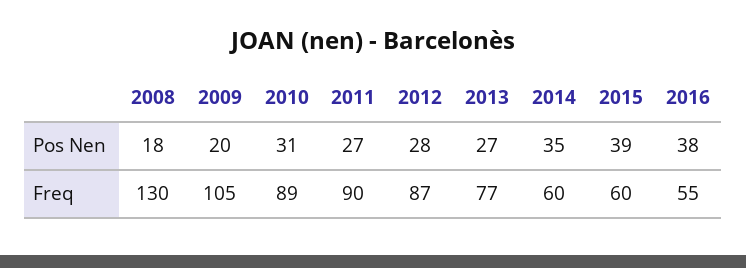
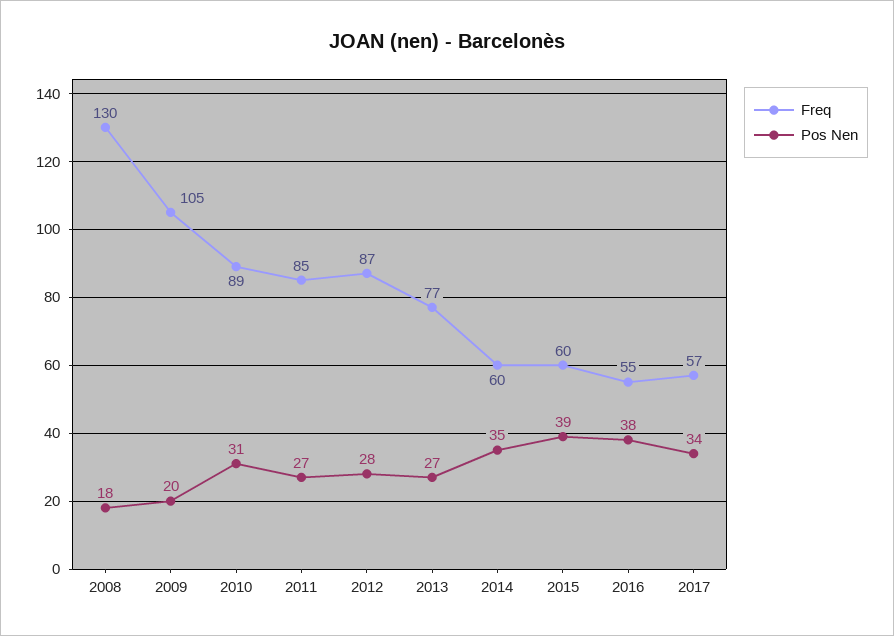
Freq, 2011: 90 -> 85
Freq, 2017: none -> 57
Pos Nen, 2017: none -> 34

